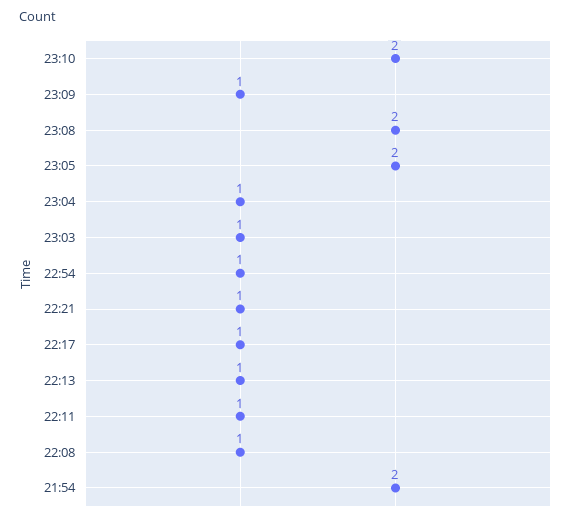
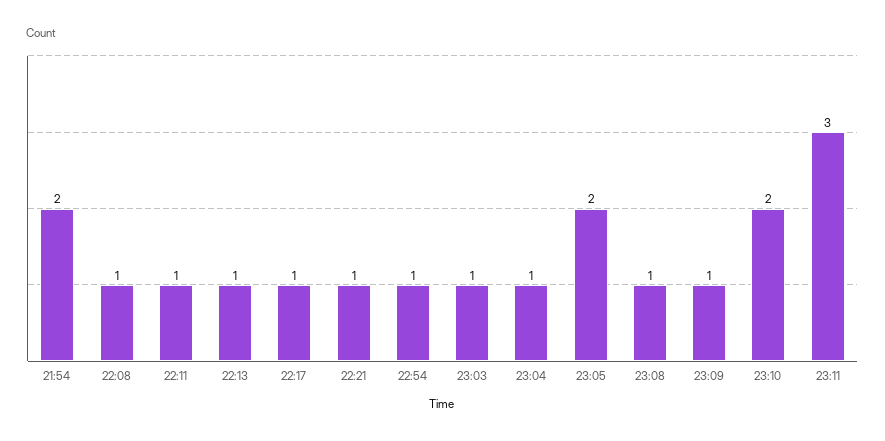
23:08: 2 -> 1
23:11: none -> 3

